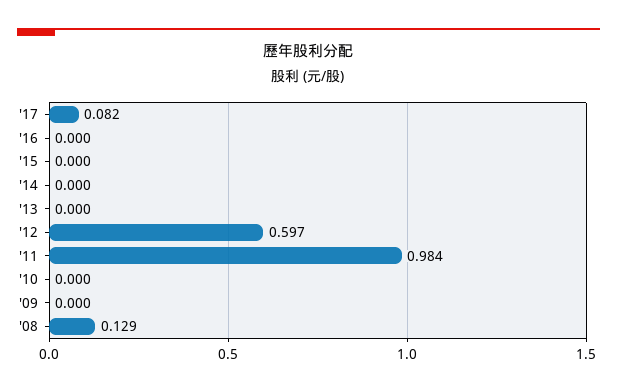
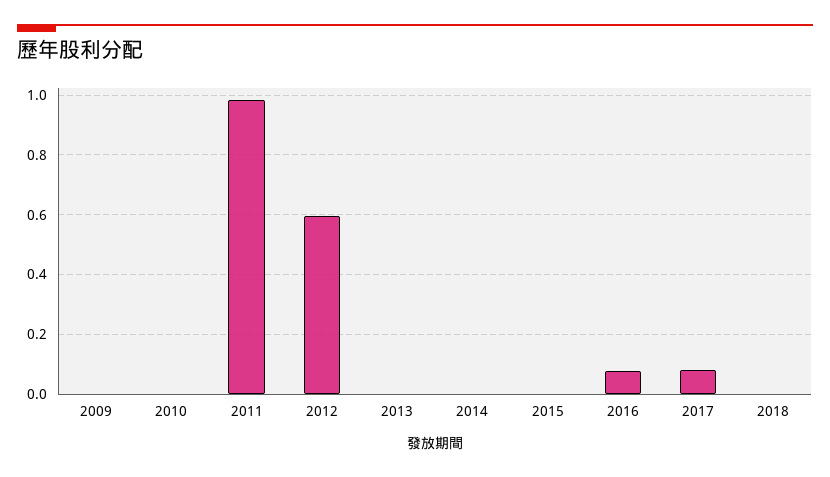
'16: 0 -> 0.075
'08: 0.129 -> none
2018: none -> 0

